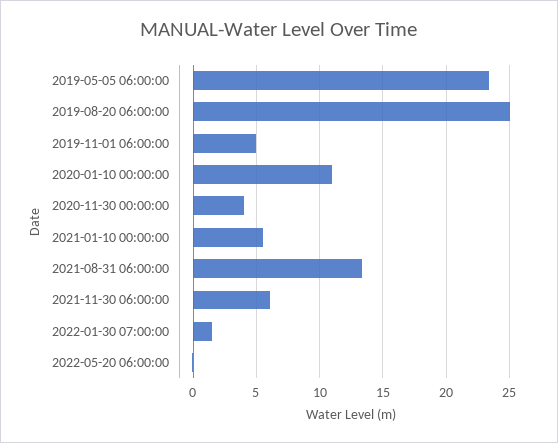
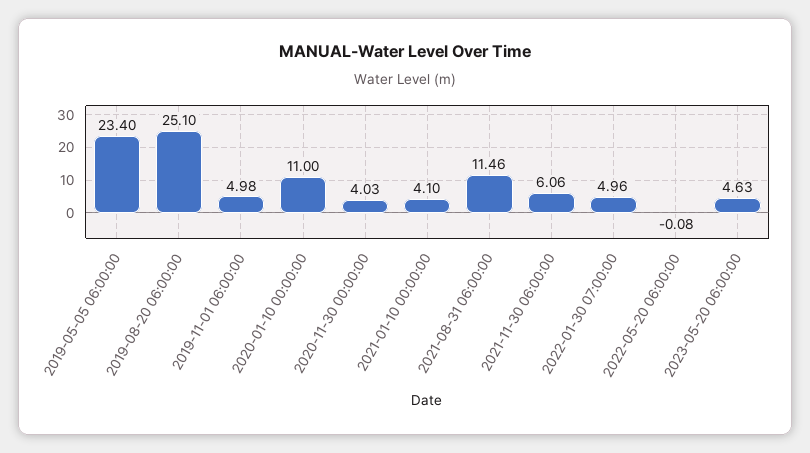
2021-01-10 00:00:00: 5.5 -> 4.1
2021-08-31 06:00:00: 13.5 -> 11.46
2022-01-30 07:00:00: 1.5 -> 4.96
2023-05-20 06:00:00: none -> 4.63

